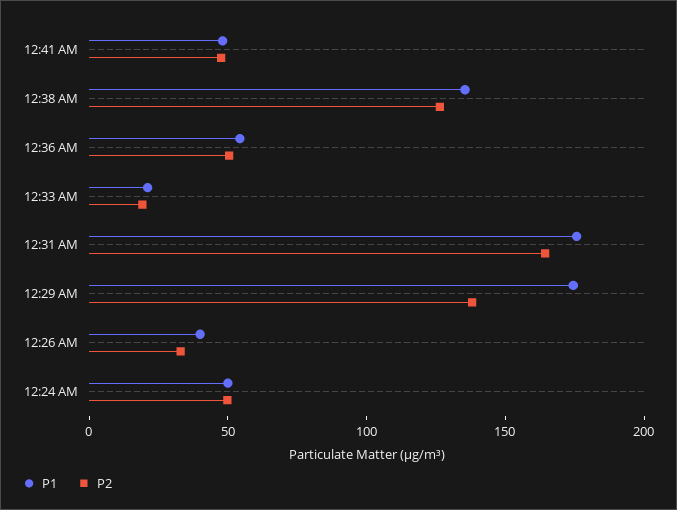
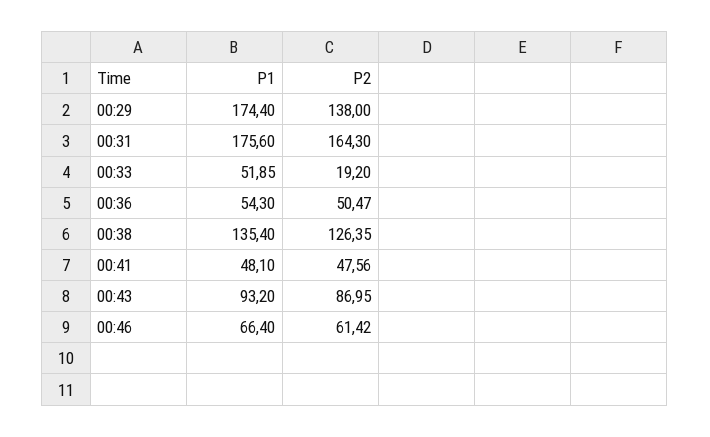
P1, 12:33 AM: 20 -> 51.85
P1, 12:26 AM: 40 -> none
P2, 12:26 AM: 30 -> none
P1, 12:24 AM: 50 -> none
P2, 12:24 AM: 50 -> none
P1, 00:43: none -> 93.2
P2, 00:43: none -> 86.95
P1, 00:46: none -> 66.4
P2, 00:46: none -> 61.42

